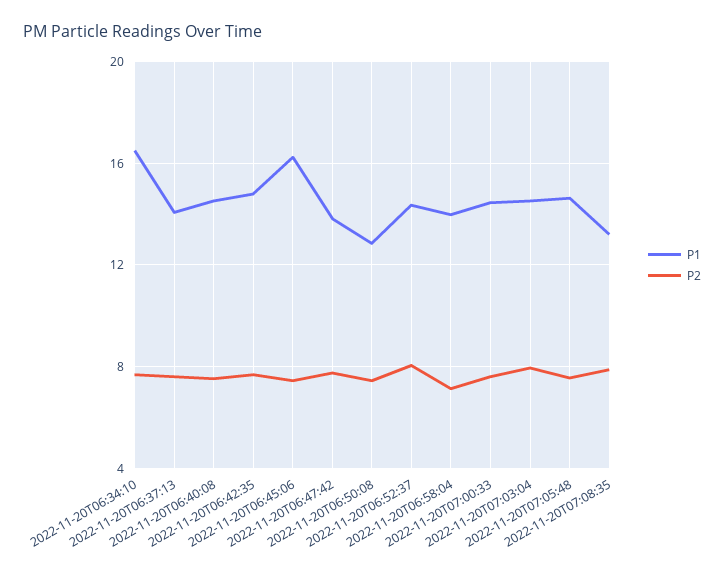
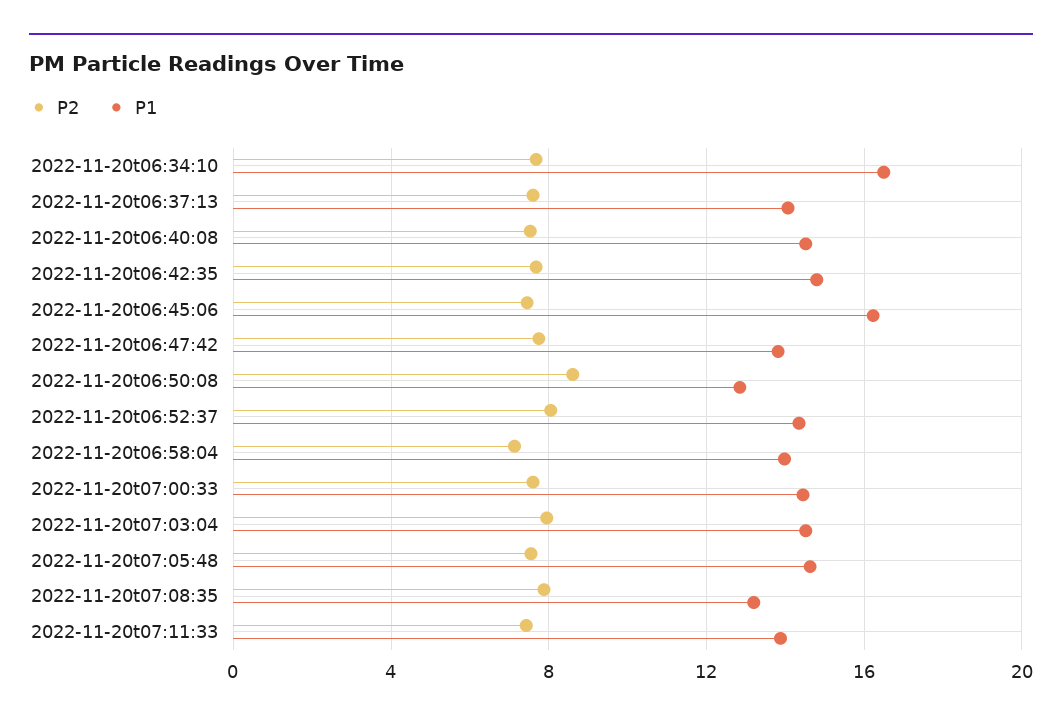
P2, 2022-11-20T06:50:08: 7.5 -> 8.5
P2, 2022-11-20t07:11:33: none -> 7.5
P1, 2022-11-20t07:11:33: none -> 14

